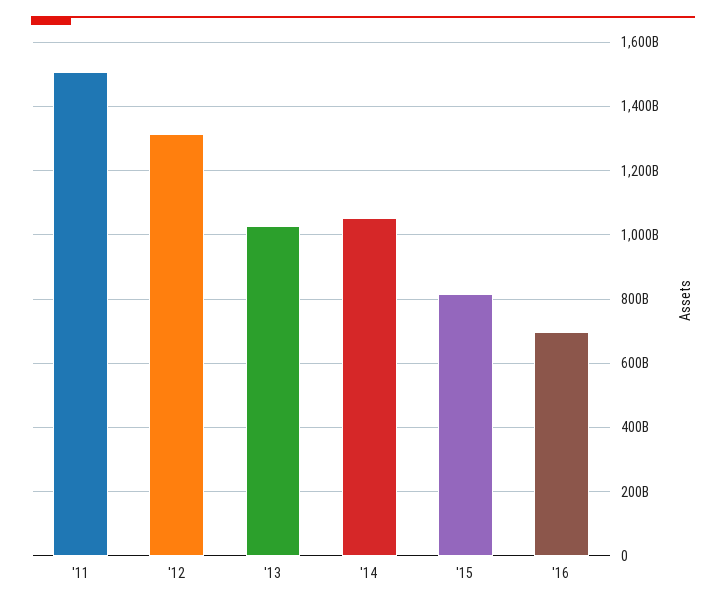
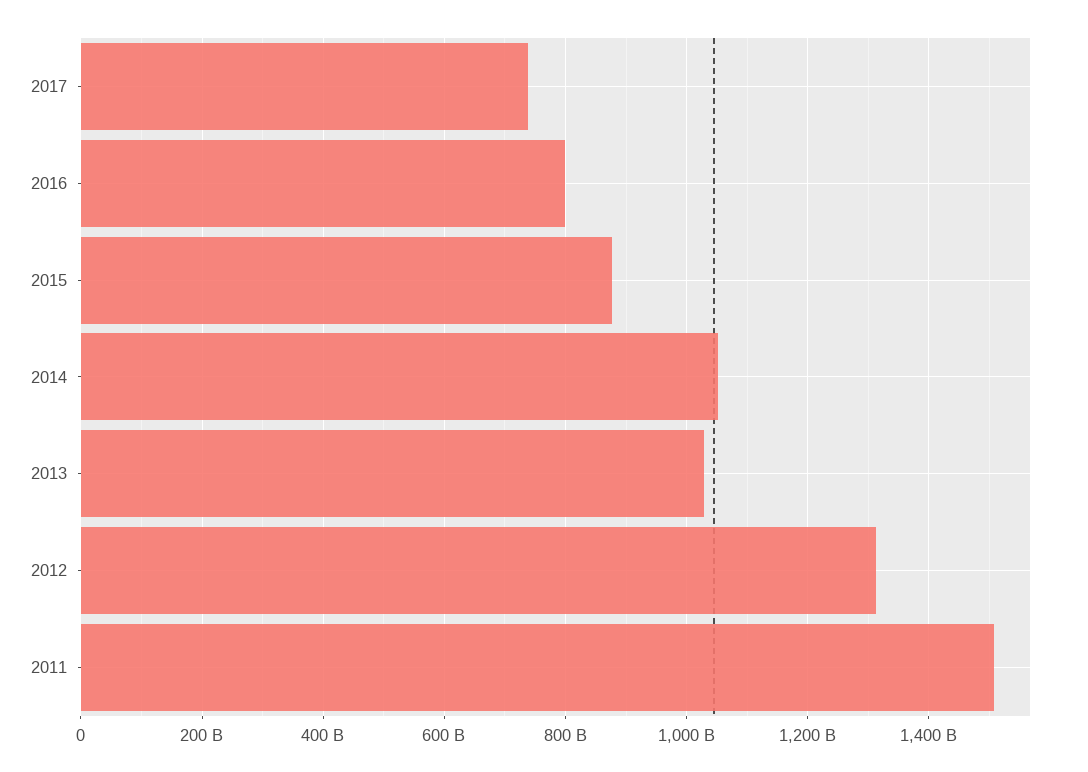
'15: 820000000000 -> 880000000000
'16: 700000000000 -> 800000000000
2017: none -> 740000000000

